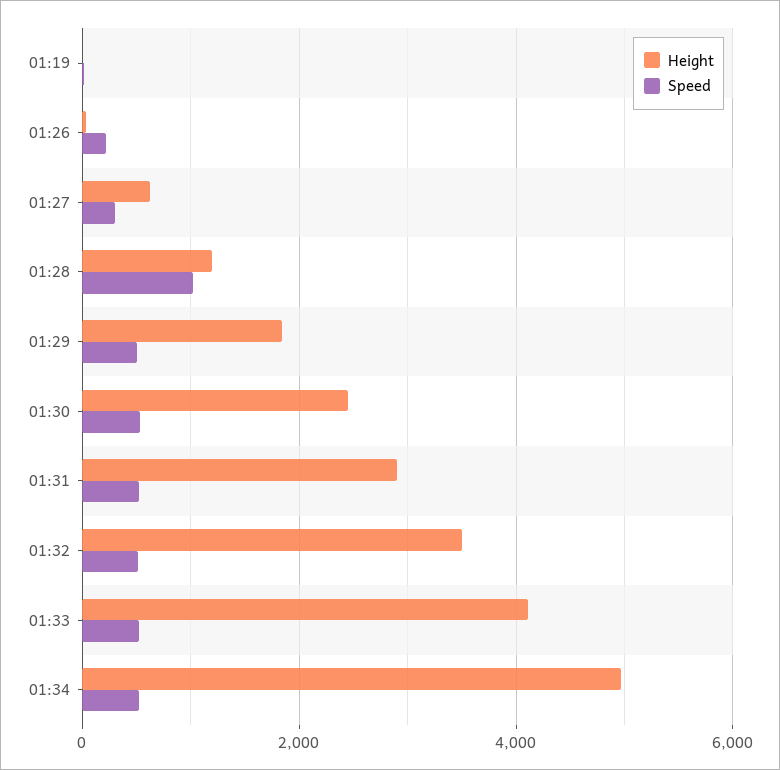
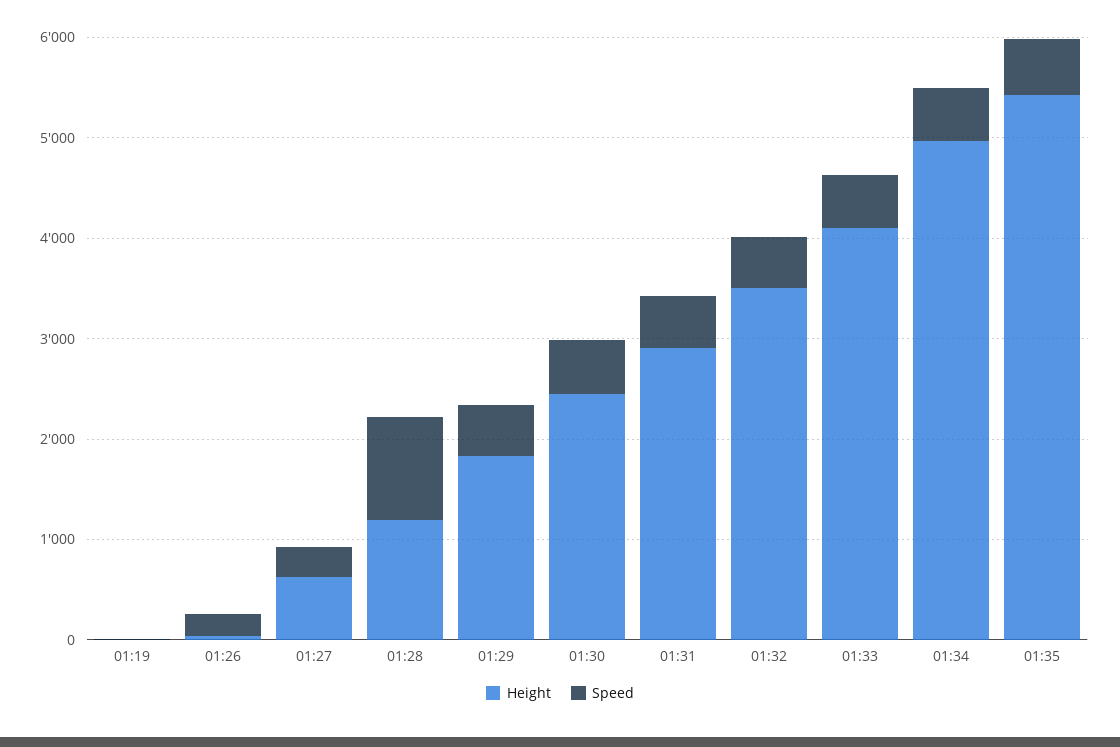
Height, 01:35: none -> 5400
Speed, 01:35: none -> 600

